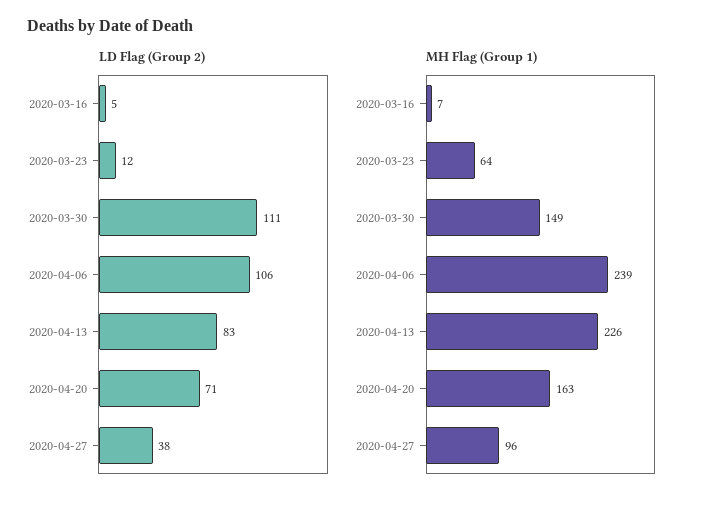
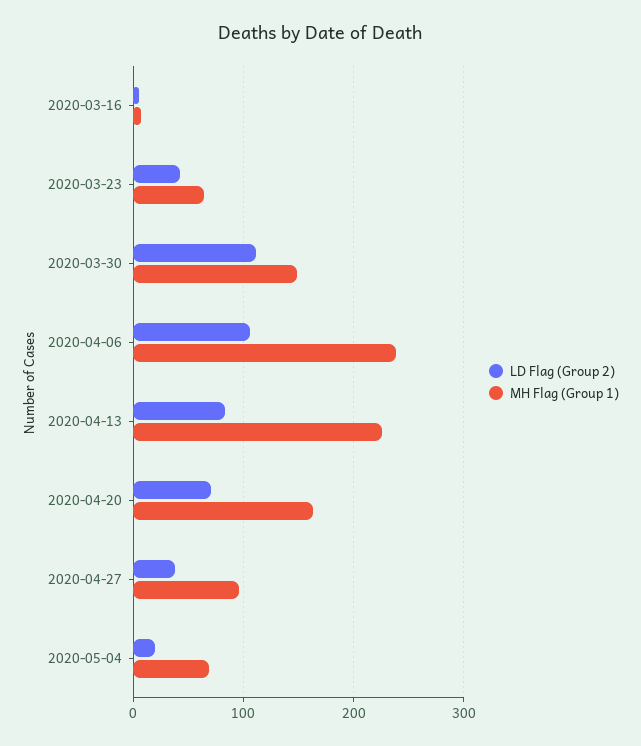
LD Flag (Group 2), 2020-03-23: 12 -> 40
LD Flag (Group 2), 2020-05-04: none -> 20
MH Flag (Group 1), 2020-05-04: none -> 70

